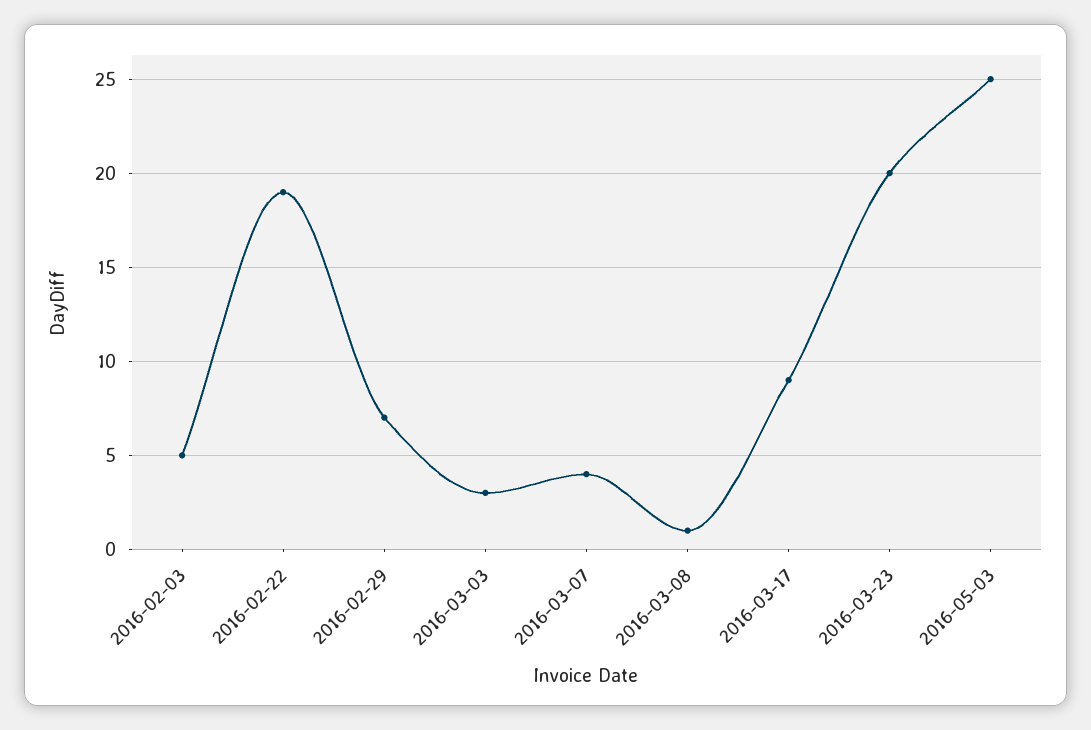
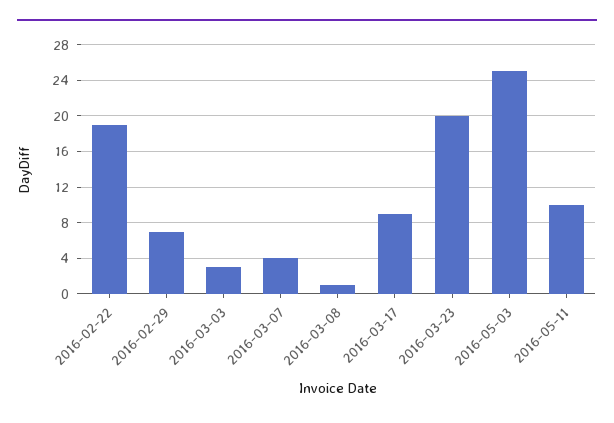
2016-02-03: 5 -> none
2016-05-11: none -> 10

